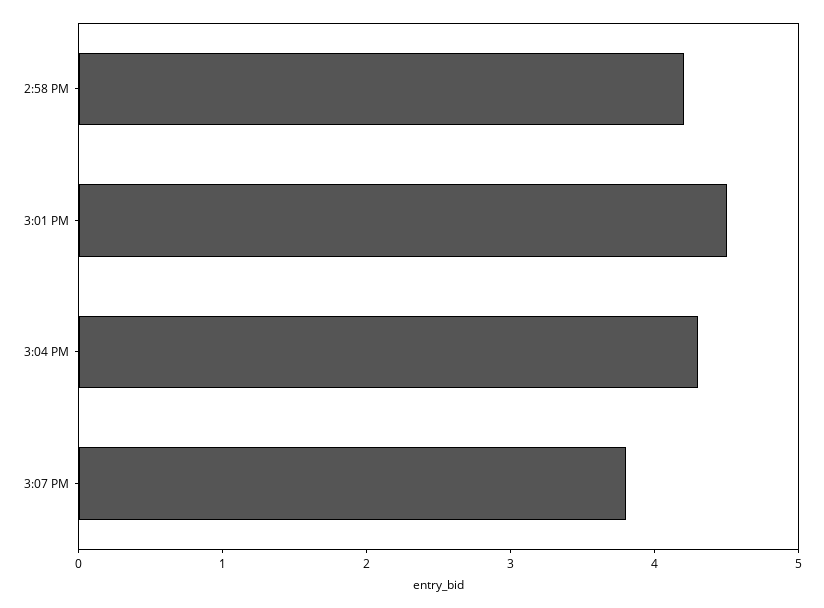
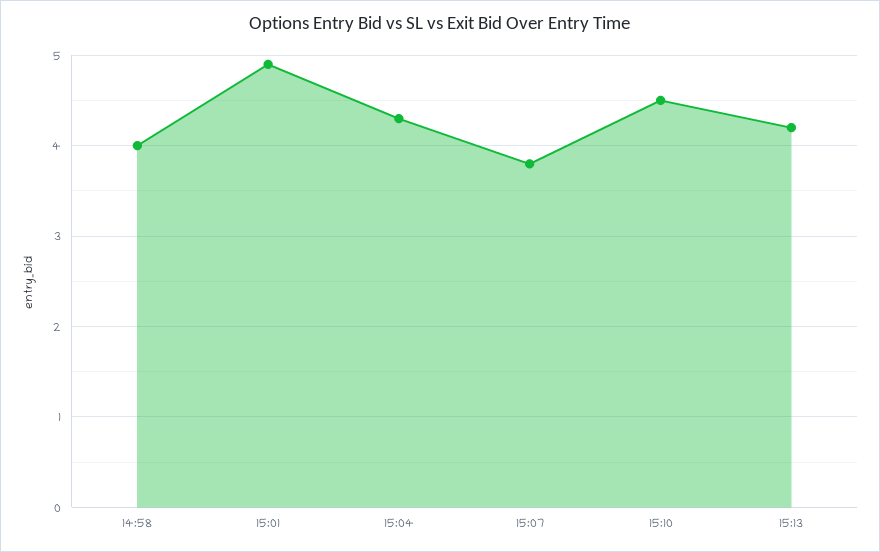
2:58 PM: 4.2 -> 4
3:01 PM: 4.5 -> 4.9
15:10: none -> 4.5
15:13: none -> 4.2

